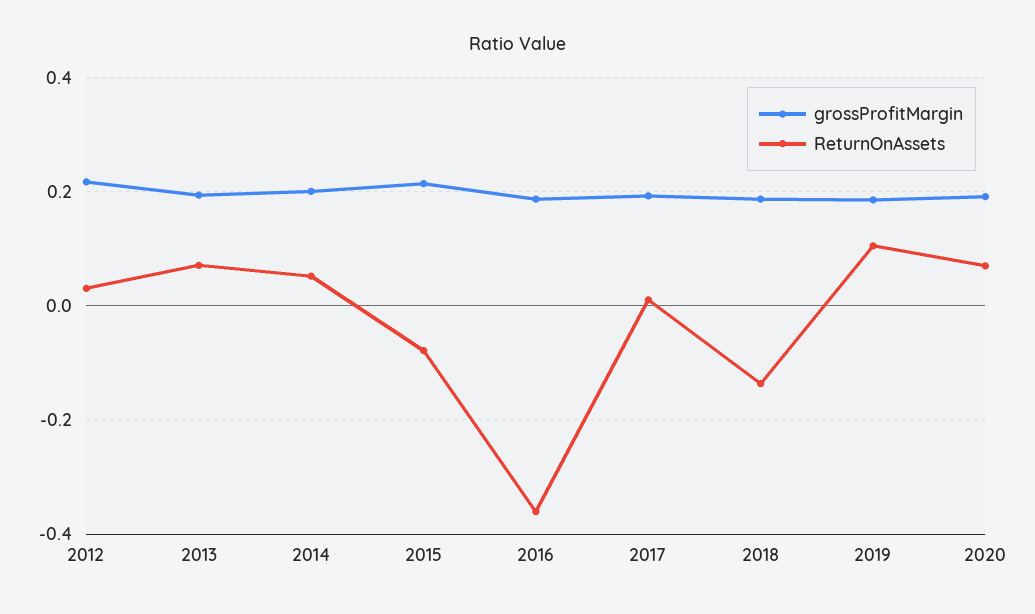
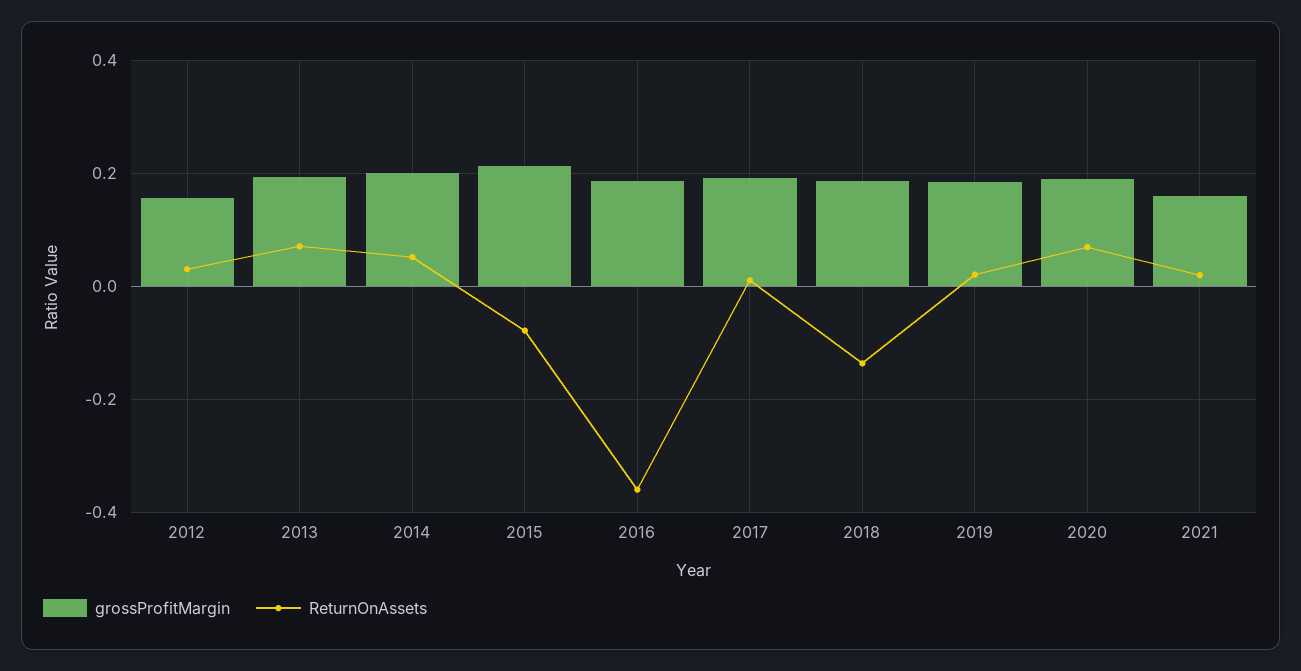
grossProfitMargin, 2012: 0.22 -> 0.16
ReturnOnAssets, 2019: 0.1 -> 0.02
grossProfitMargin, 2021: none -> 0.16
ReturnOnAssets, 2021: none -> 0.02

